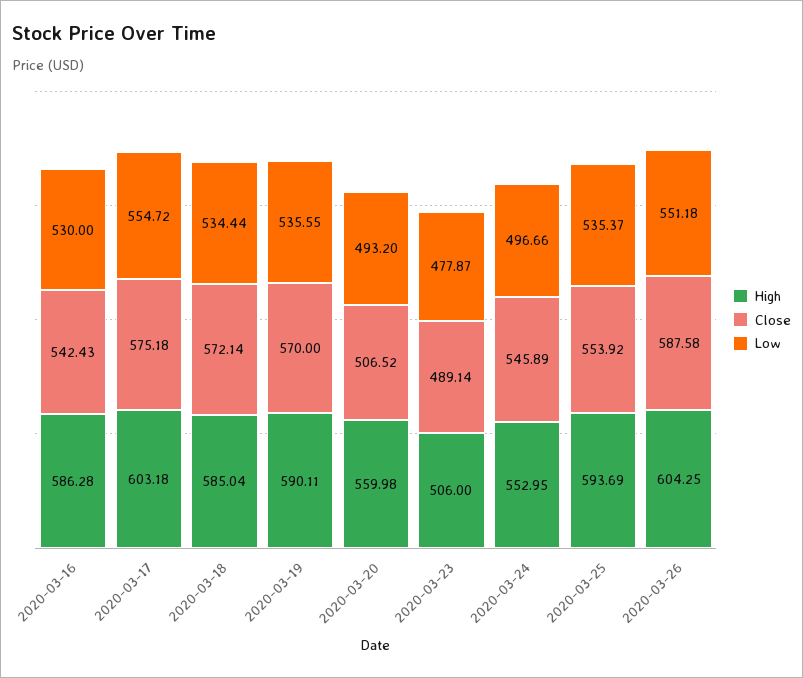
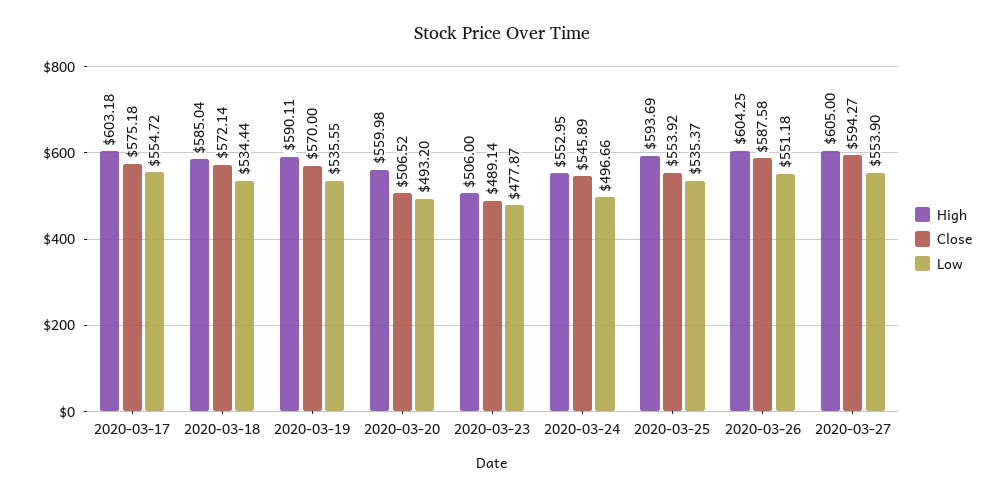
High, 2020-03-16: 586.28 -> none
Close, 2020-03-16: 542.43 -> none
Low, 2020-03-16: 530 -> none
High, 2020-03-27: none -> 605
Close, 2020-03-27: none -> 594.27
Low, 2020-03-27: none -> 553.9

